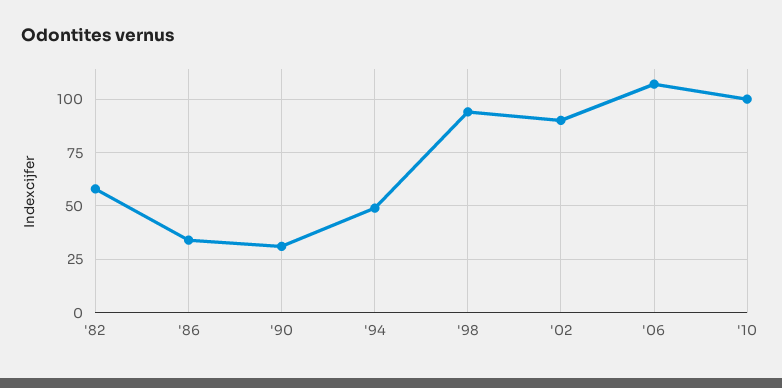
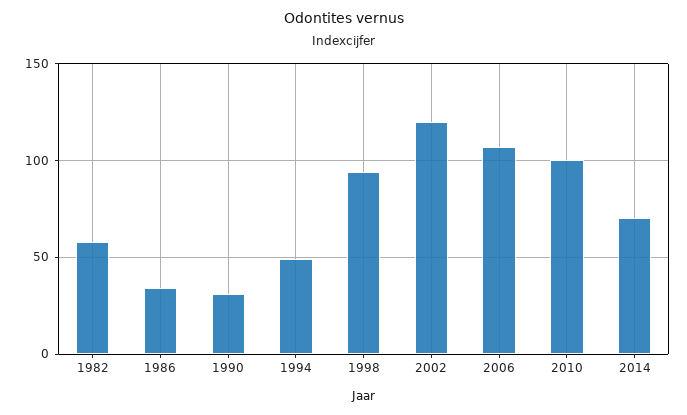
'02: 90 -> 120
2014: none -> 70

